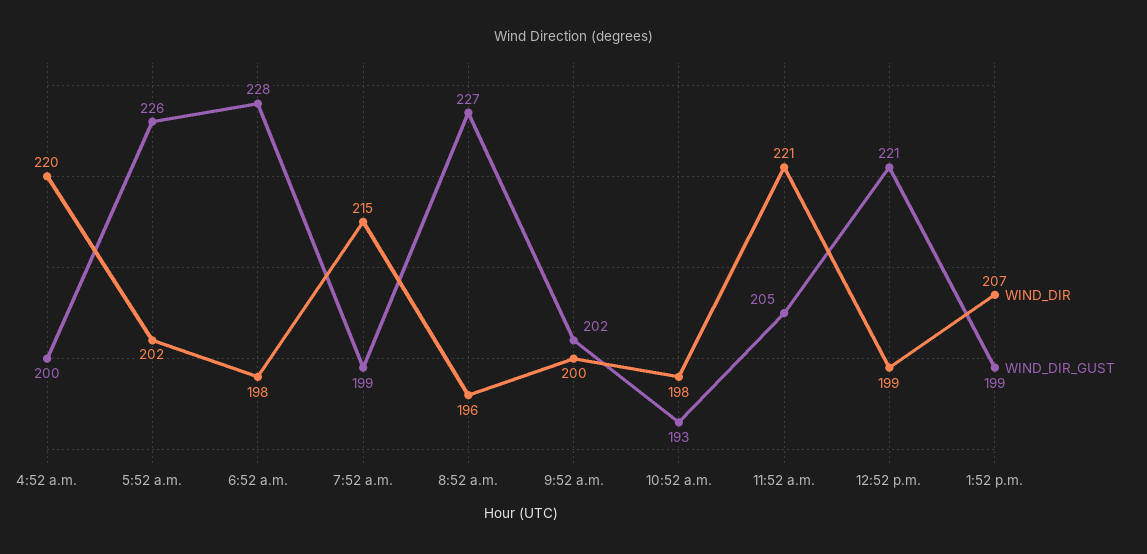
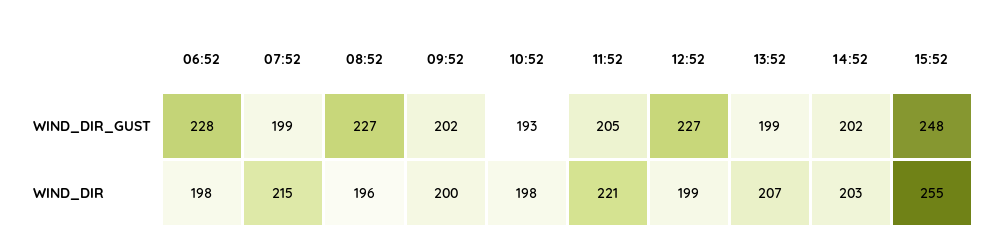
WIND_DIR, 4:52 a.m.: 220 -> none
WIND_DIR_GUST, 4:52 a.m.: 200 -> none
WIND_DIR, 5:52 a.m.: 202 -> none
WIND_DIR_GUST, 5:52 a.m.: 226 -> none
WIND_DIR_GUST, 12:52 p.m.: 221 -> 227
WIND_DIR_GUST, 14:52: none -> 202
WIND_DIR_GUST, 15:52: none -> 248
WIND_DIR, 14:52: none -> 203
WIND_DIR, 15:52: none -> 255

